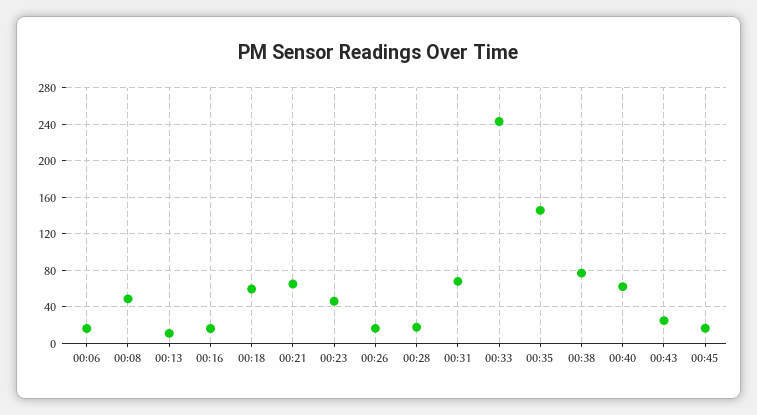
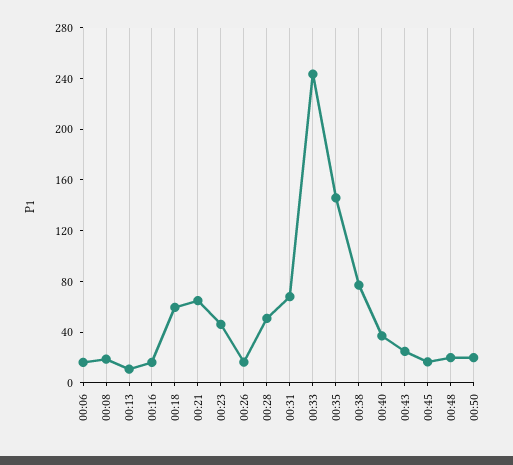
00:08: 50 -> 20
00:28: 20 -> 50
00:40: 60 -> 40
00:48: none -> 20
00:50: none -> 20

